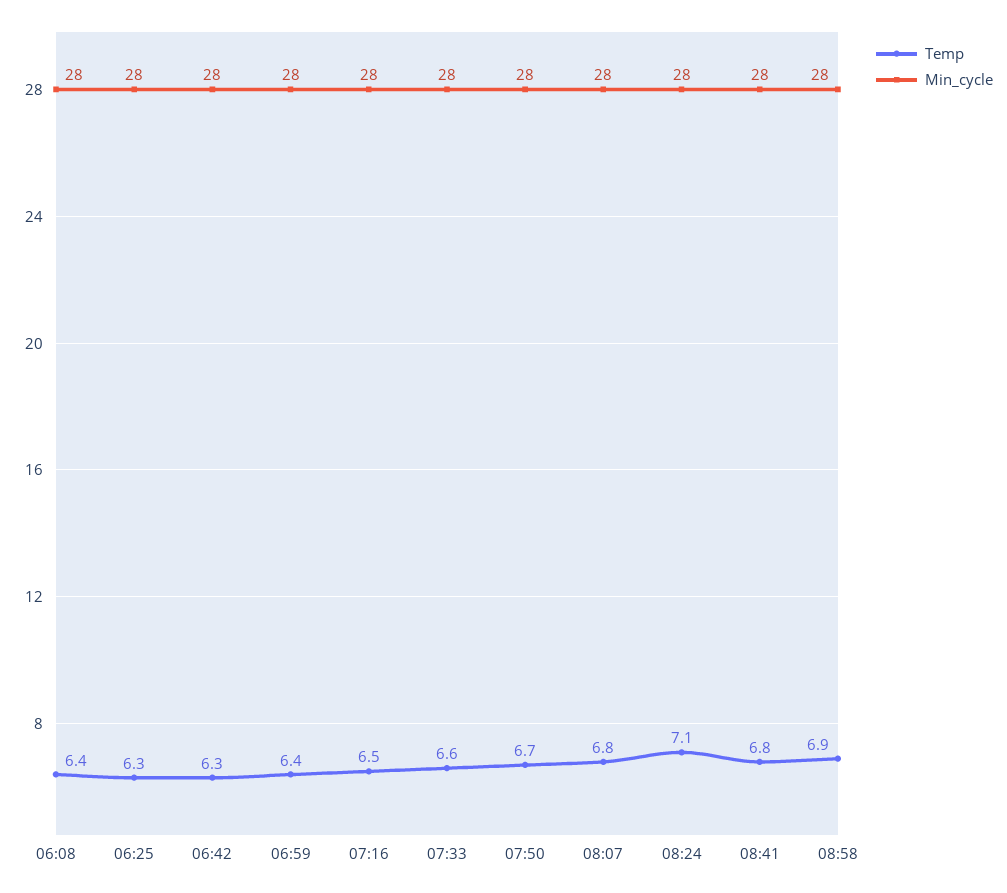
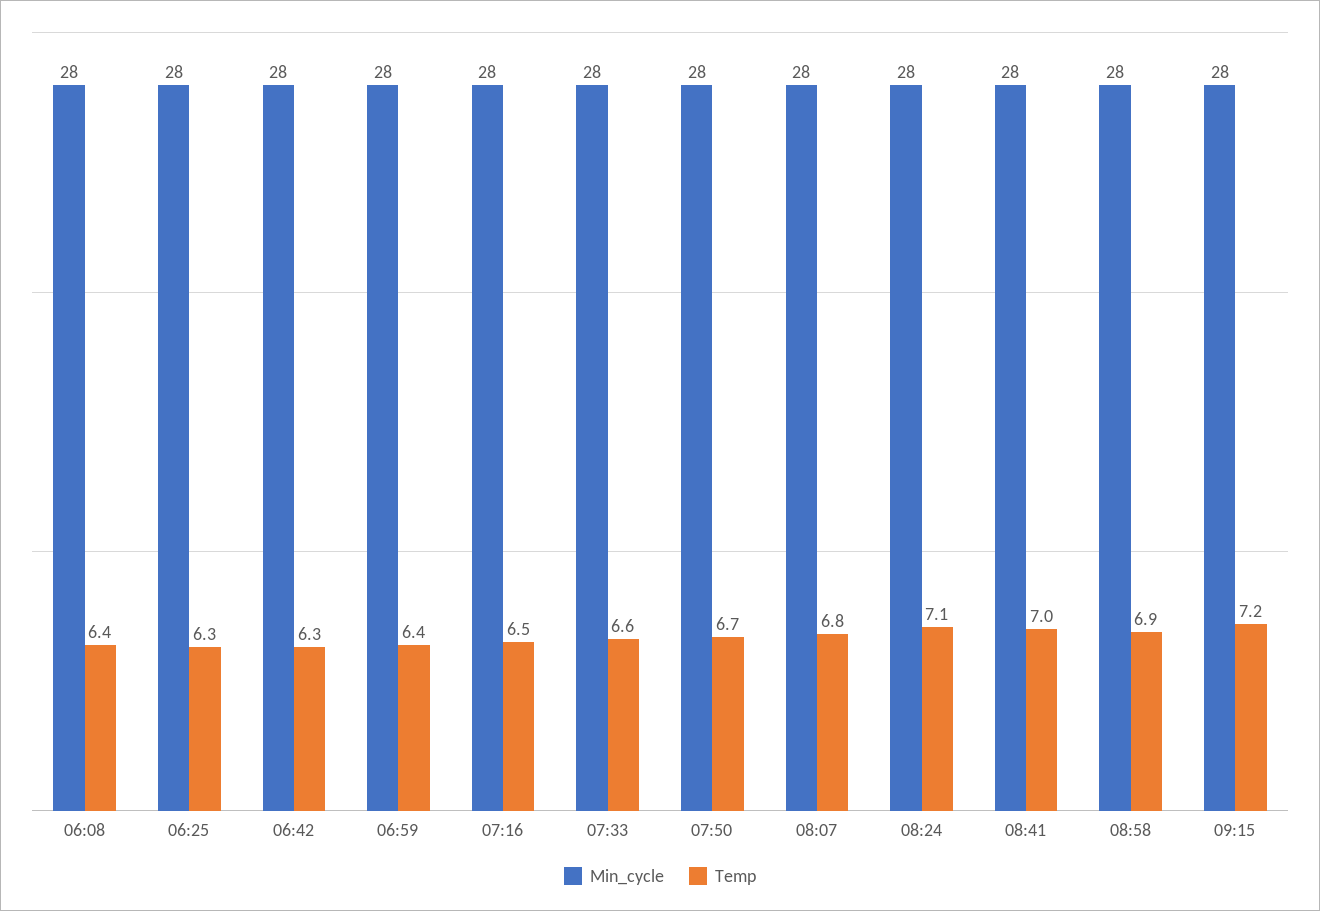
Temp, 08:41: 6.8 -> 7
Min_cycle, 09:15: none -> 28
Temp, 09:15: none -> 7.2

